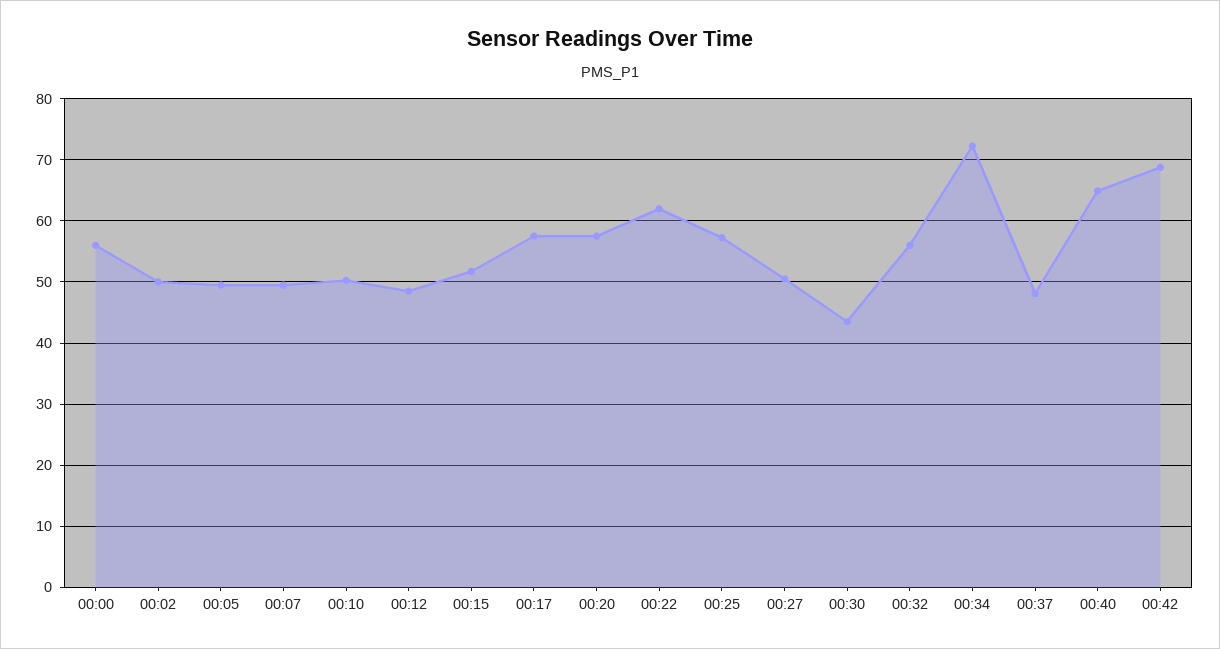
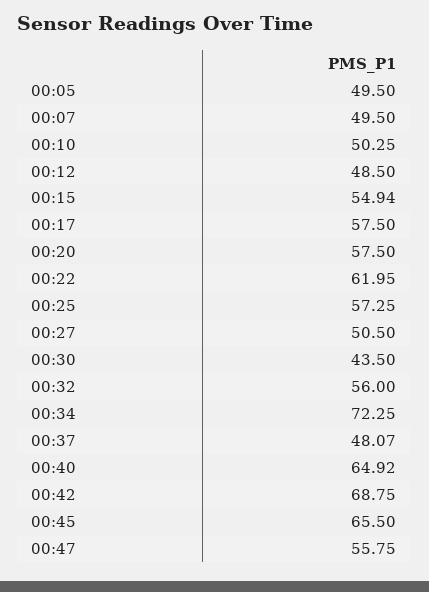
00:00: 56 -> none
00:02: 50 -> none
00:15: 52 -> 54.94
00:45: none -> 65.5
00:47: none -> 55.75

